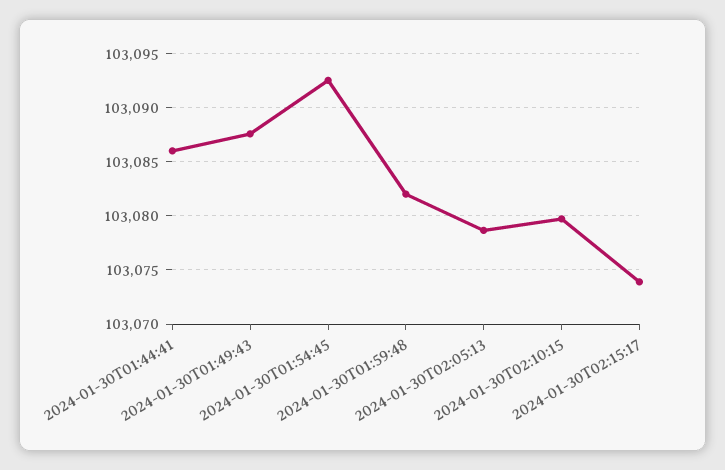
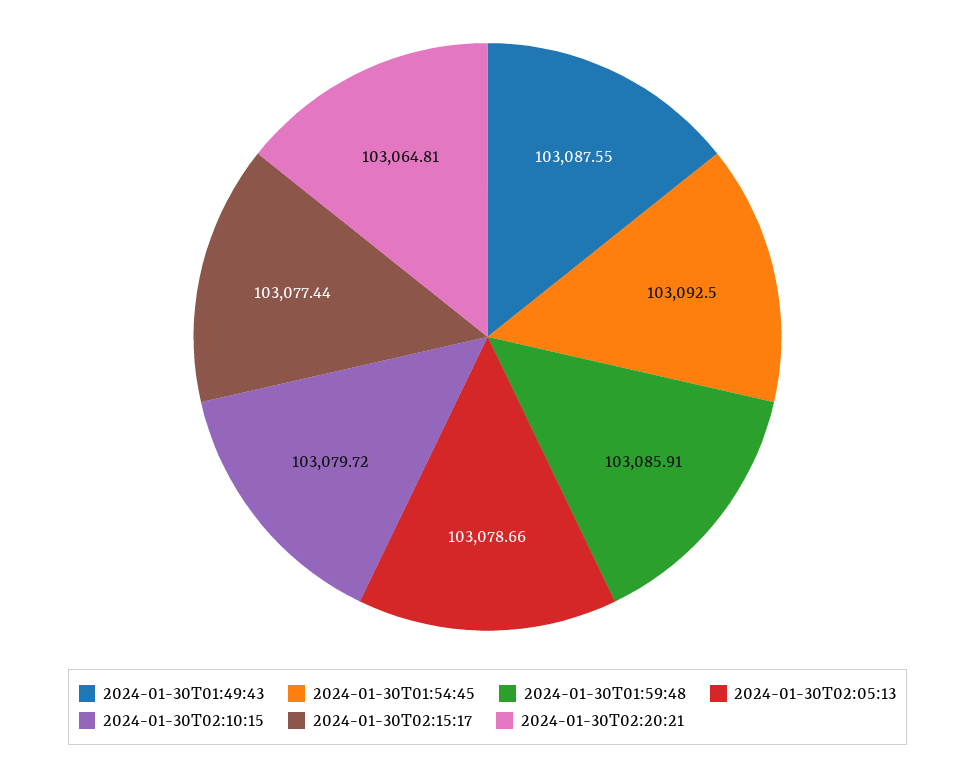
2024-01-30T01:44:41: 103086 -> none
2024-01-30T01:59:48: 103082 -> 103085.91
2024-01-30T02:15:17: 103074 -> 103077.44
2024-01-30T02:20:21: none -> 103064.81

